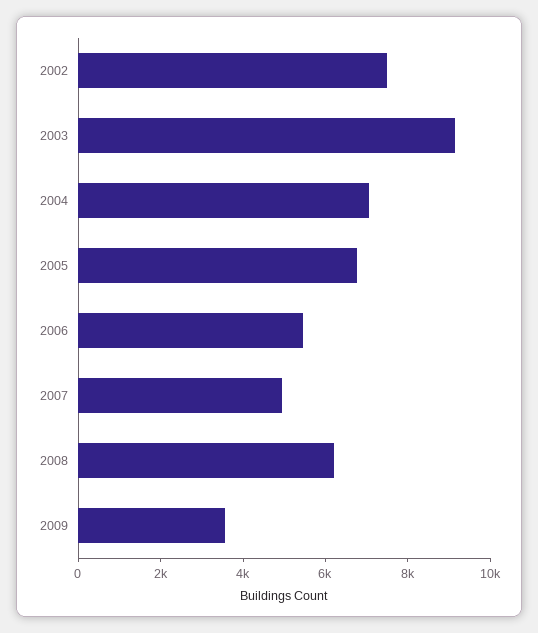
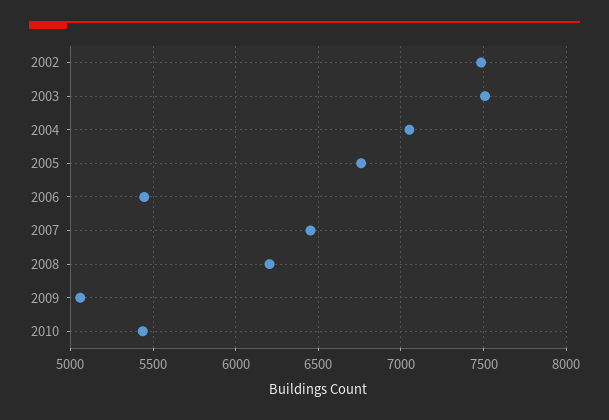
2003: 9000 -> 7500
2007: 5000 -> 6450
2009: 3500 -> 5050
2010: none -> 5450

